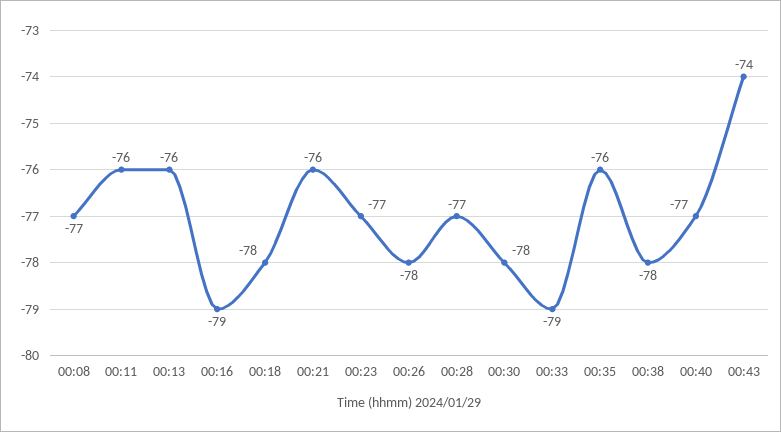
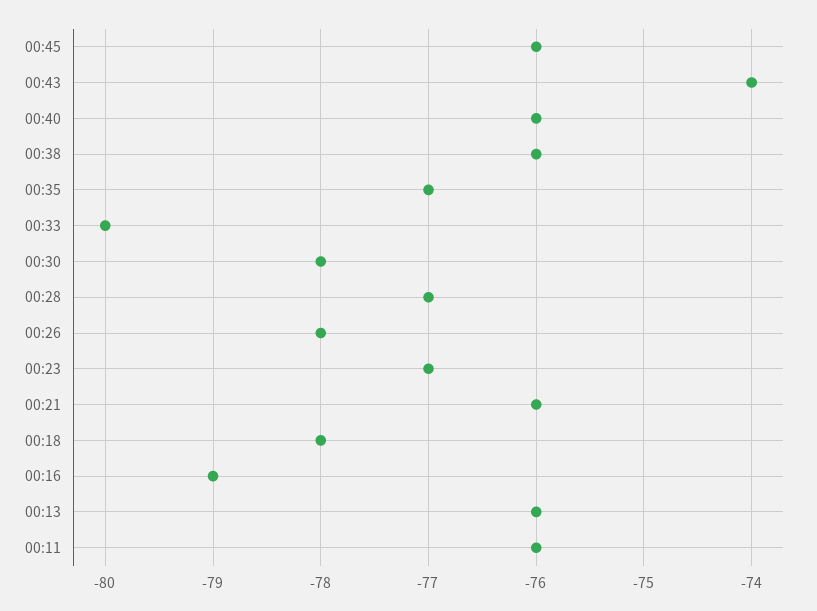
00:08: -77 -> none
00:33: -79 -> -80
00:35: -76 -> -77
00:38: -78 -> -76
00:40: -77 -> -76
00:45: none -> -76

